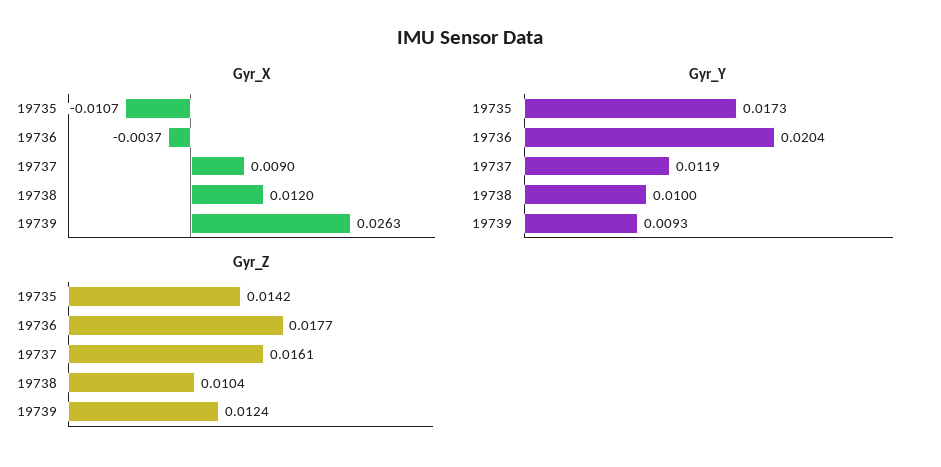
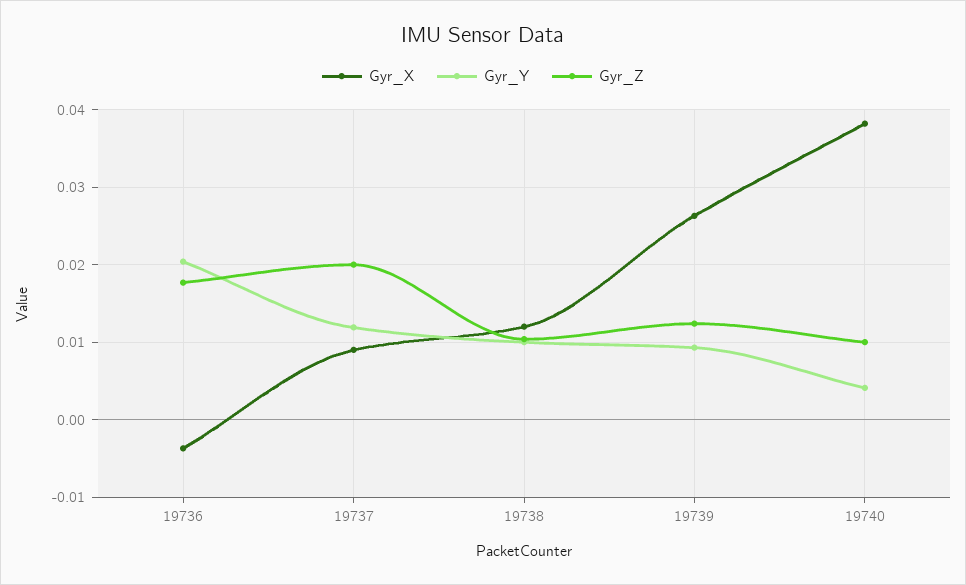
Gyr_X, 19735: -0.0107 -> none
Gyr_Y, 19735: 0.0173 -> none
Gyr_Z, 19735: 0.0142 -> none
Gyr_Z, 19737: 0.0161 -> 0.02
Gyr_X, 19740: none -> 0.038
Gyr_Y, 19740: none -> 0.004
Gyr_Z, 19740: none -> 0.01

